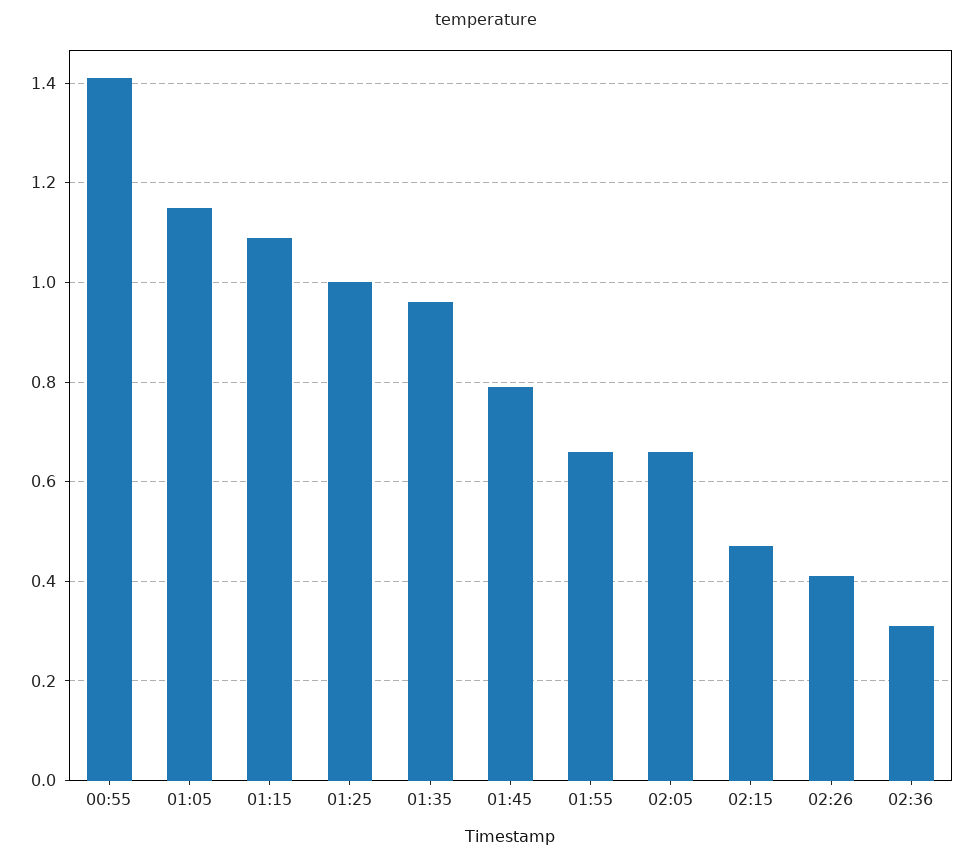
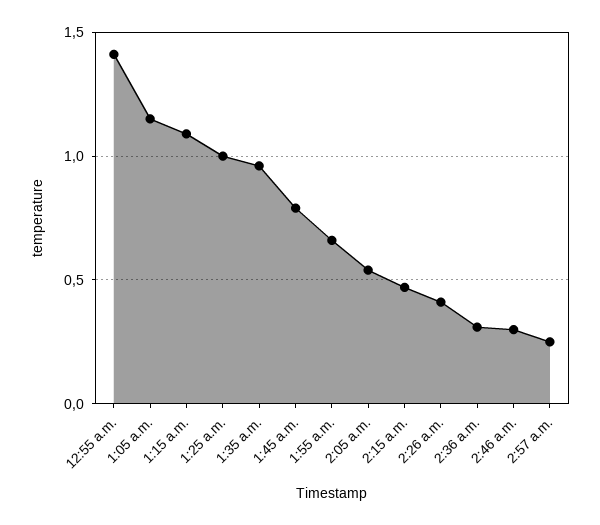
02:05: 0.65 -> 0.55
2:46 a.m.: none -> 0.3
2:57 a.m.: none -> 0.25

